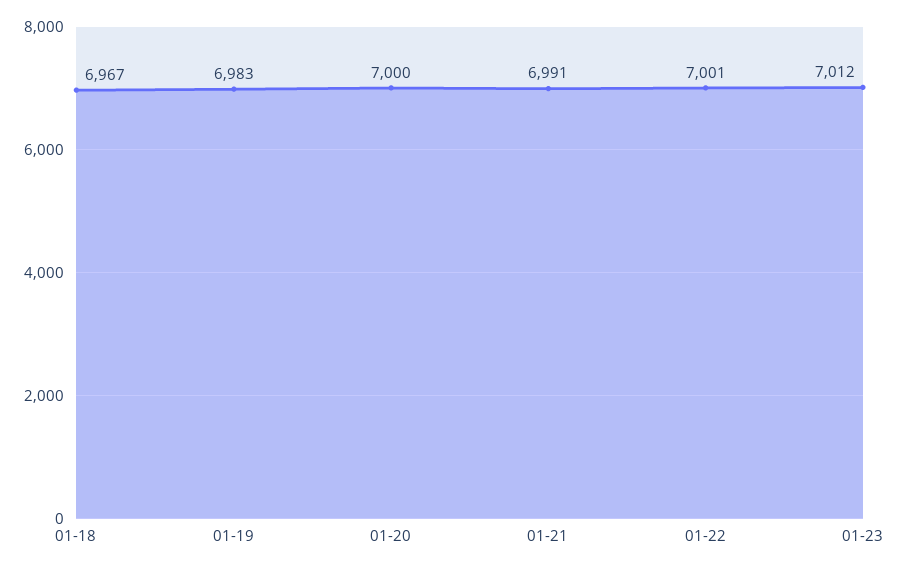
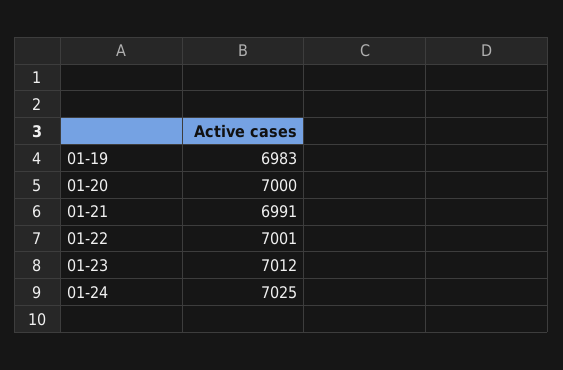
01-18: 6967 -> none
01-24: none -> 7025

